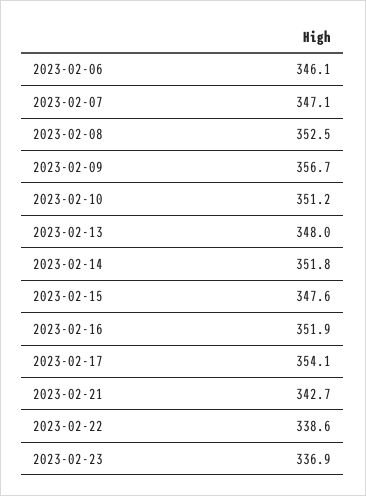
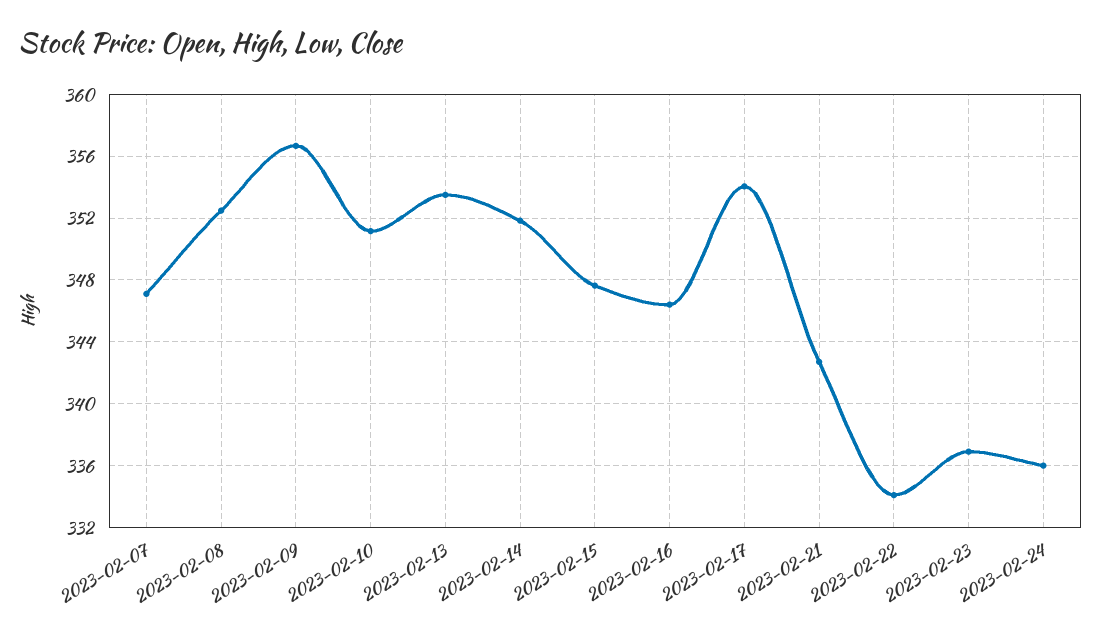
2023-02-06: 346.1 -> none
2023-02-13: 348 -> 353.5
2023-02-16: 351.9 -> 346.5
2023-02-22: 338.6 -> 334
2023-02-24: none -> 336

